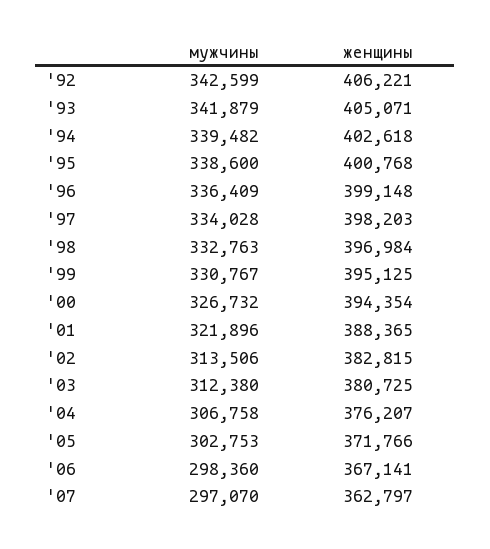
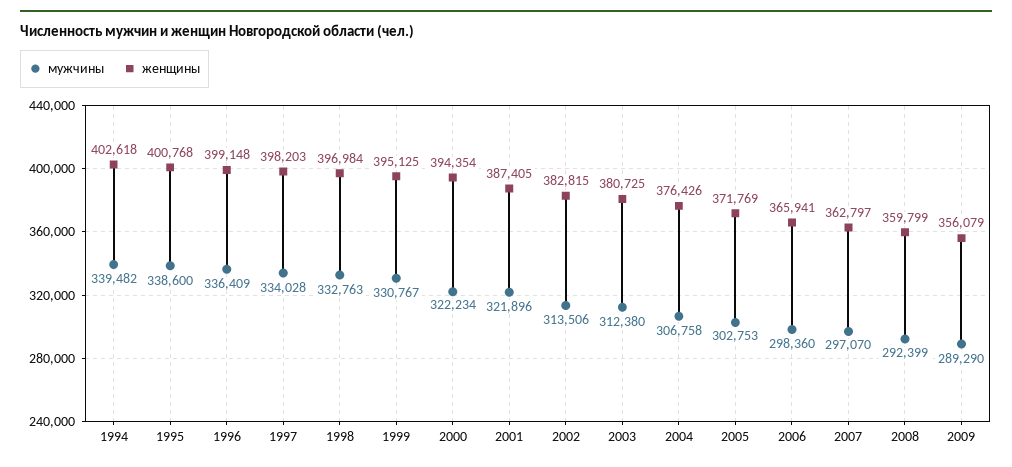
мужчины, '92: 342599 -> none
женщины, '92: 406221 -> none
мужчины, '93: 341879 -> none
женщины, '93: 405071 -> none
мужчины, '00: 326732 -> 322234
женщины, '01: 388365 -> 387405
женщины, '04: 376207 -> 376426
женщины, '05: 371766 -> 371769
женщины, '06: 367141 -> 365941
мужчины, 2008: none -> 292399
женщины, 2008: none -> 359799
мужчины, 2009: none -> 289290
женщины, 2009: none -> 356079

